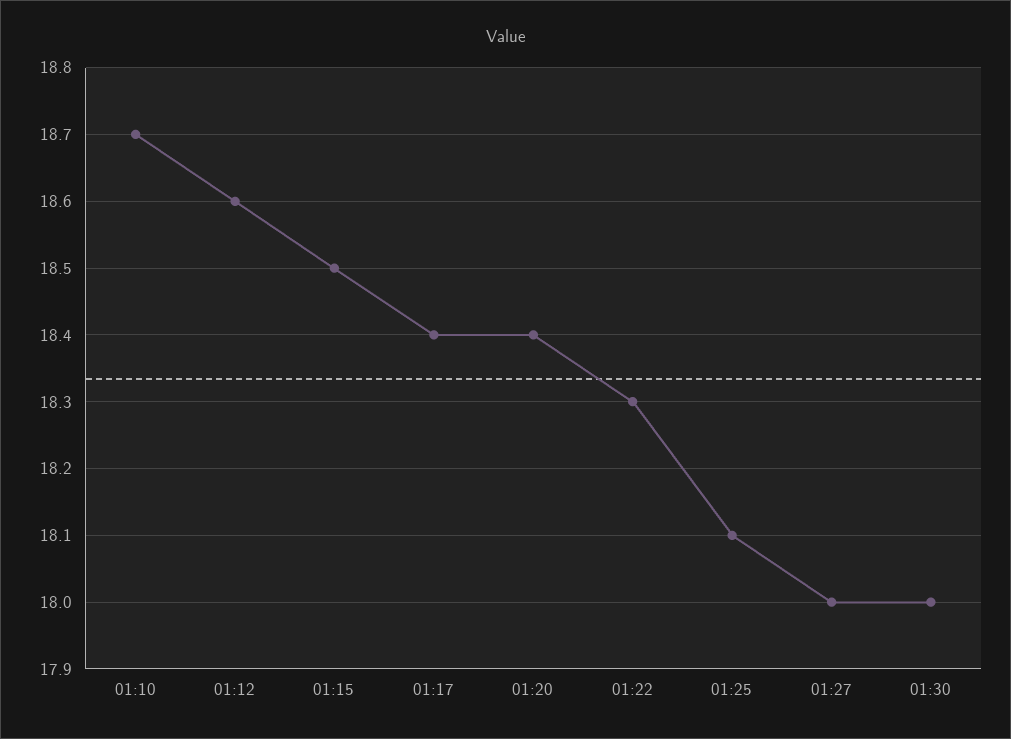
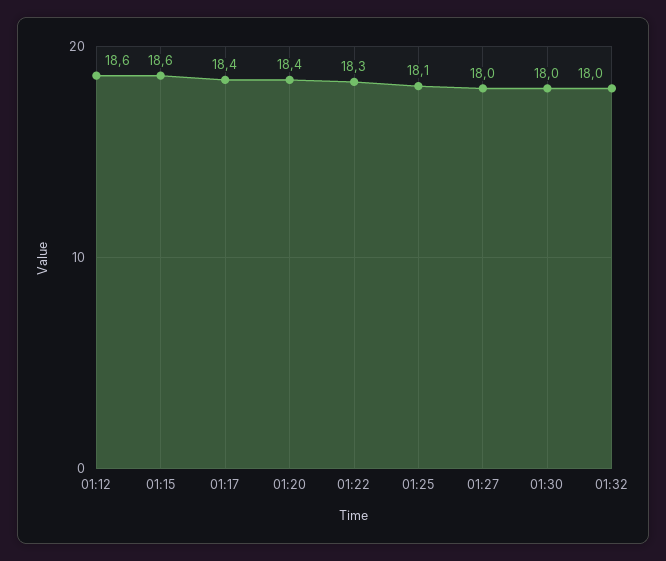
01:10: 18.7 -> none
01:15: 18.5 -> 18.6
01:32: none -> 18

